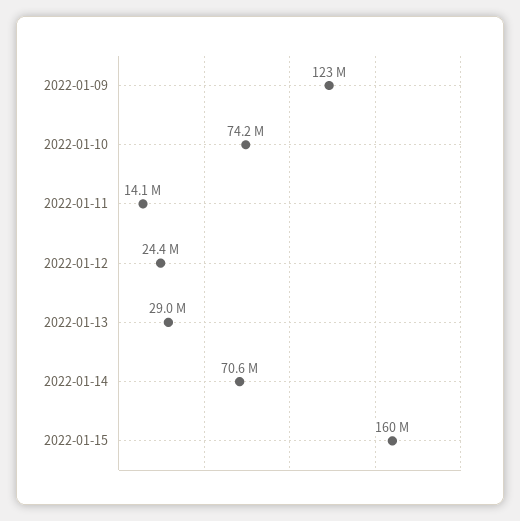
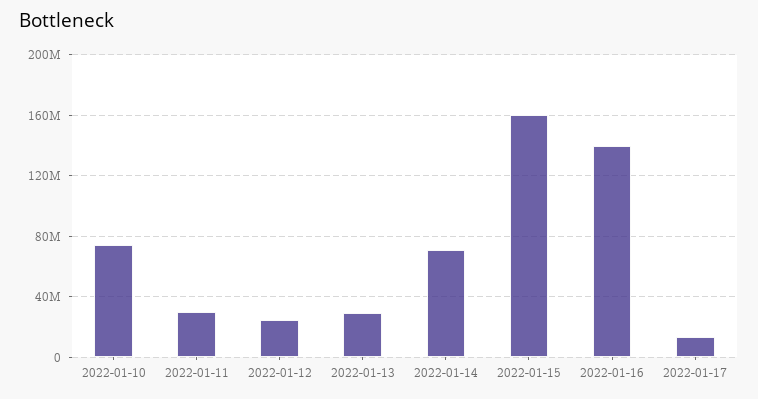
2022-01-09: 123000000 -> none
2022-01-11: 14100000 -> 30000000
2022-01-16: none -> 140000000
2022-01-17: none -> 15000000

